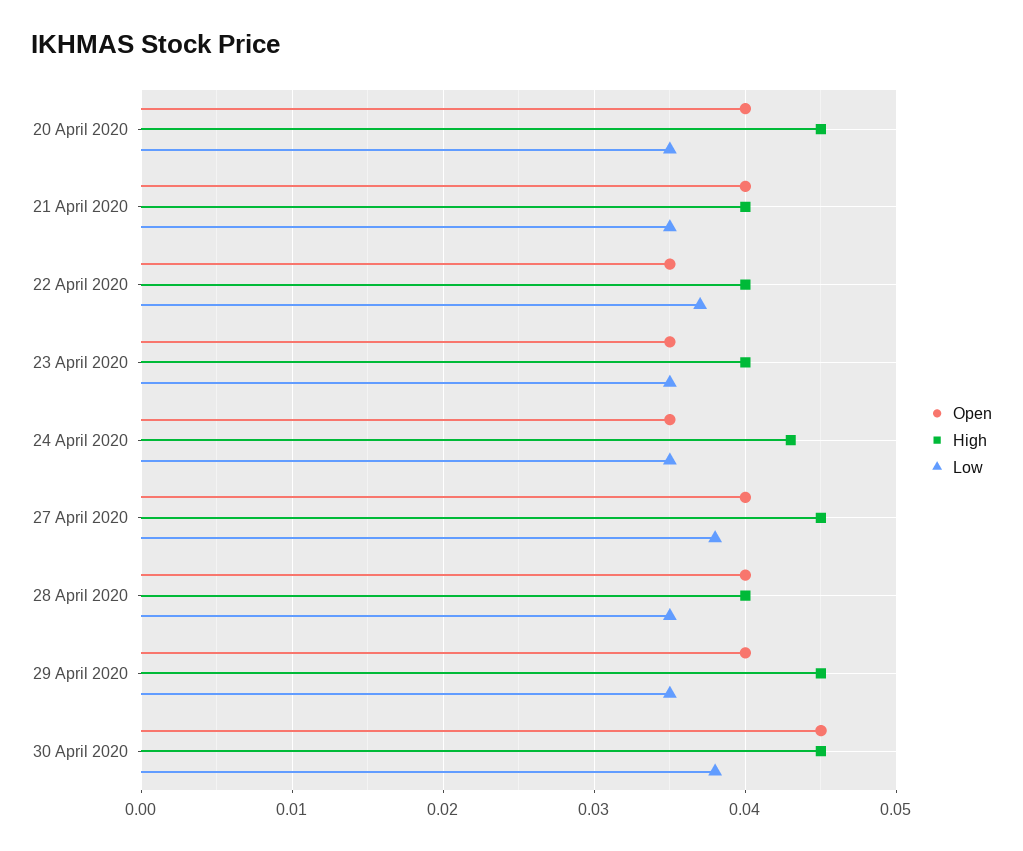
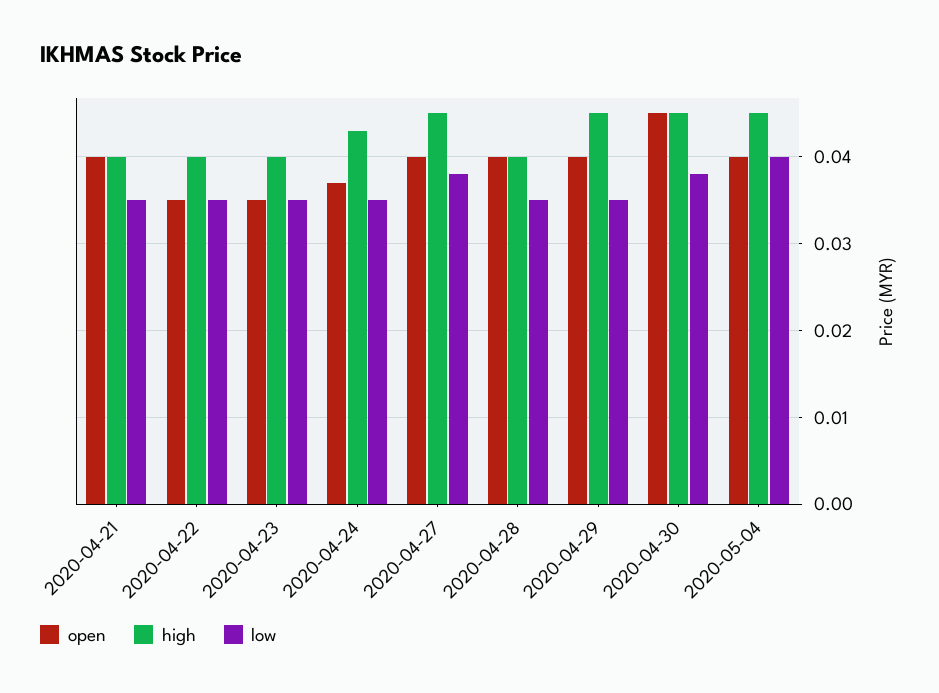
Open, 20 April 2020: 0.04 -> none
High, 20 April 2020: 0.045 -> none
Low, 20 April 2020: 0.035 -> none
Low, 22 April 2020: 0.037 -> 0.035
Open, 24 April 2020: 0.035 -> 0.037
Open, 2020-05-04: none -> 0.04
High, 2020-05-04: none -> 0.045
Low, 2020-05-04: none -> 0.04

